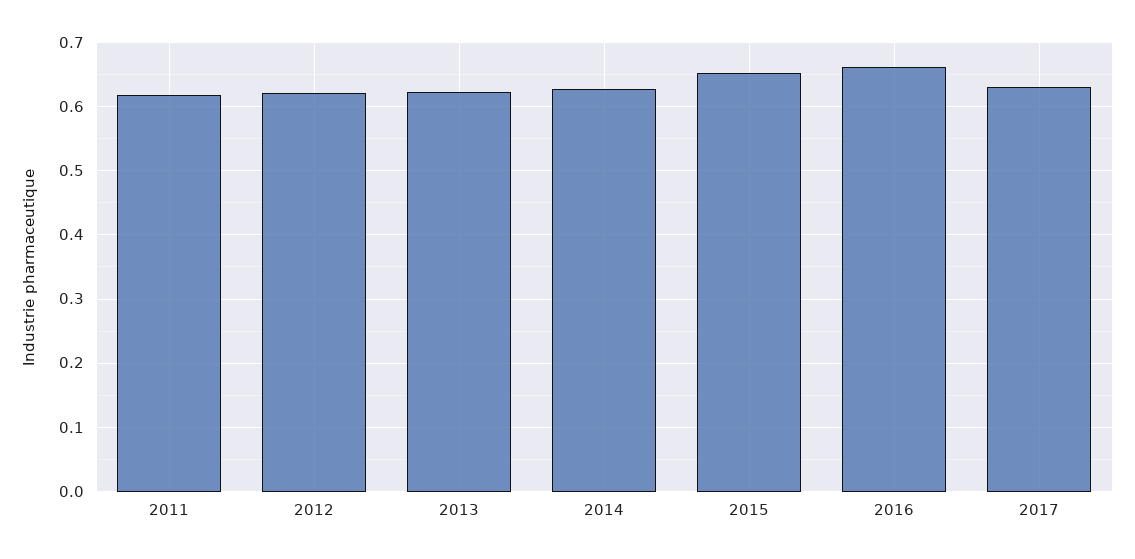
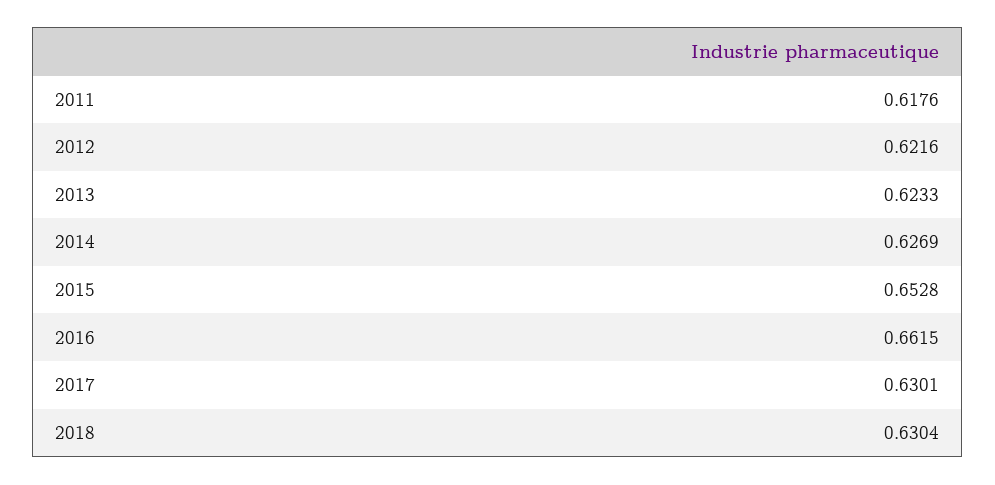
2018: none -> 0.6304

